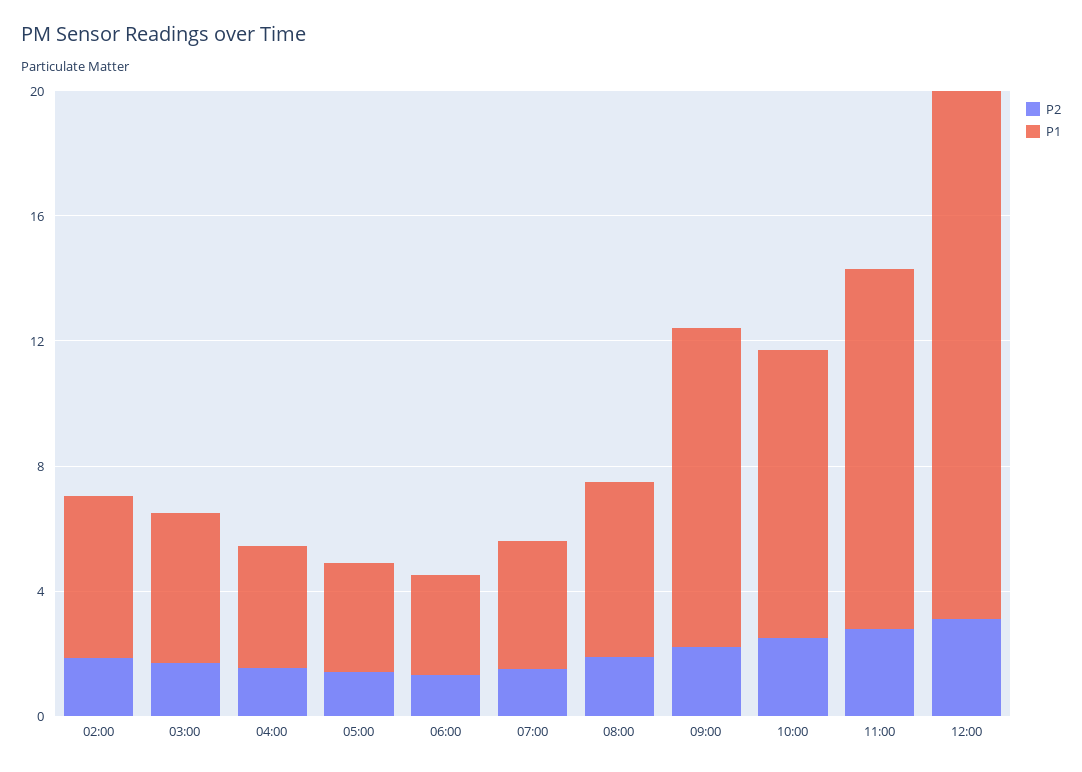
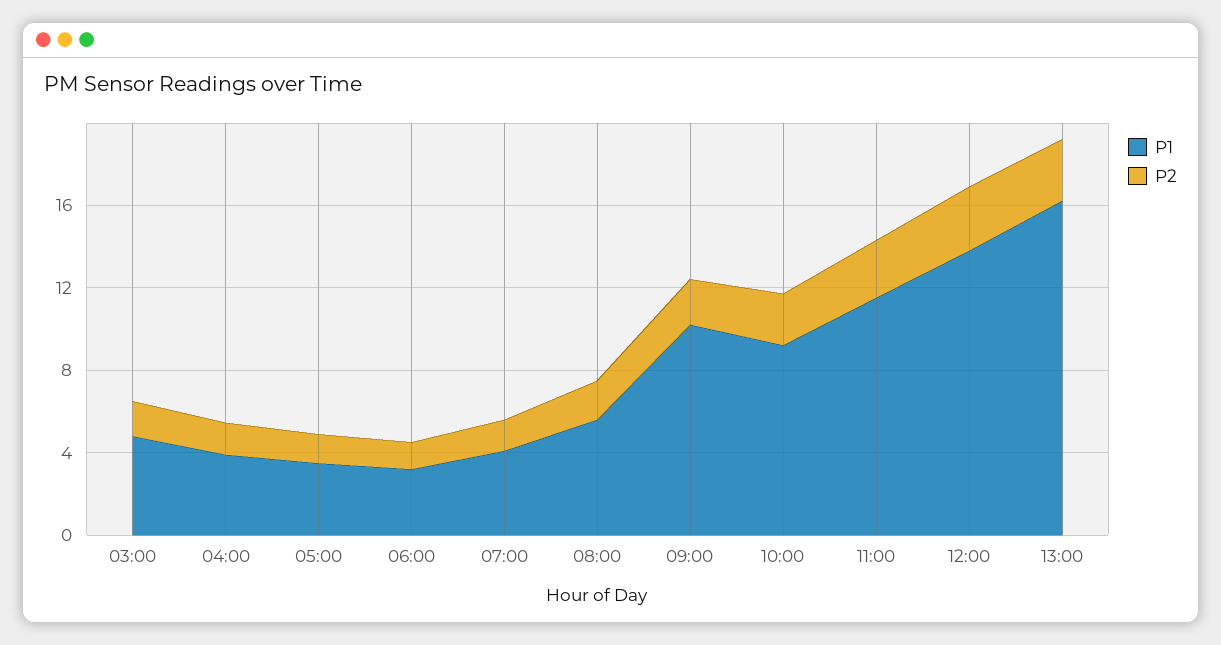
P2, 02:00: 2 -> none
P1, 02:00: 5 -> none
P1, 12:00: 17 -> 14
P1, 13:00: none -> 16
P2, 13:00: none -> 3

